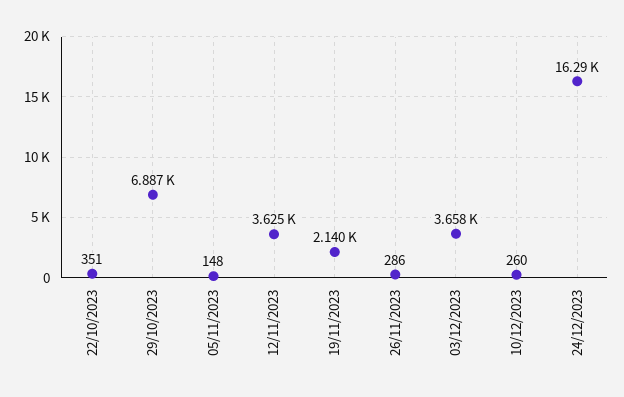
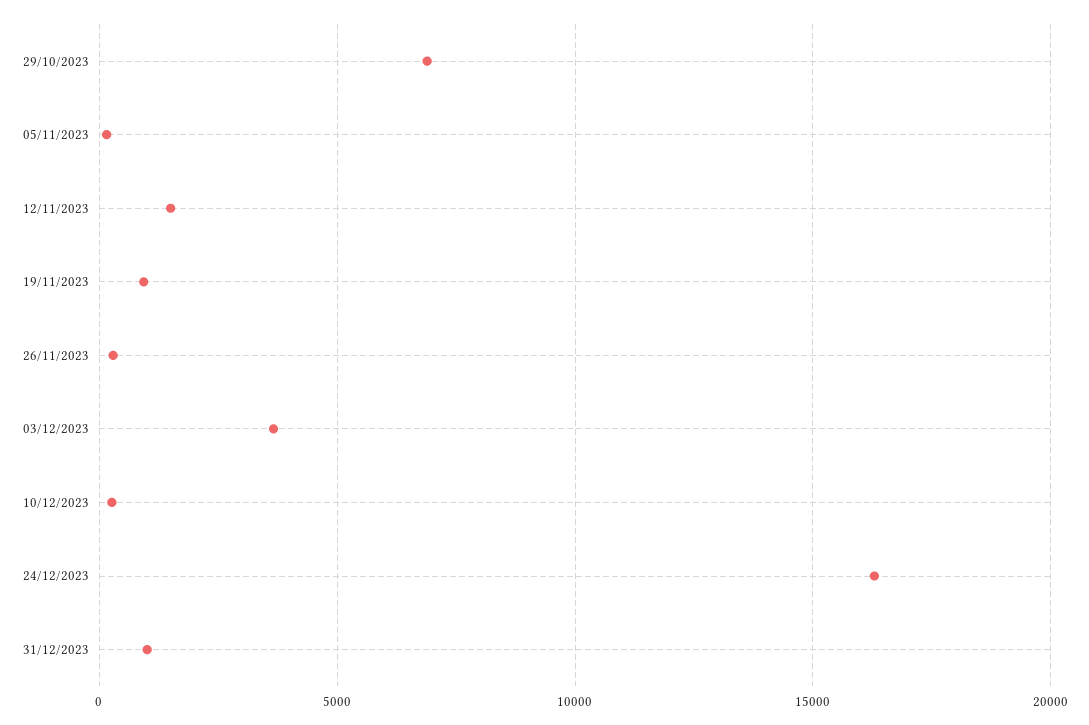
22/10/2023: 351 -> none
12/11/2023: 3625 -> 1500
19/11/2023: 2140 -> 1000
31/12/2023: none -> 1000

